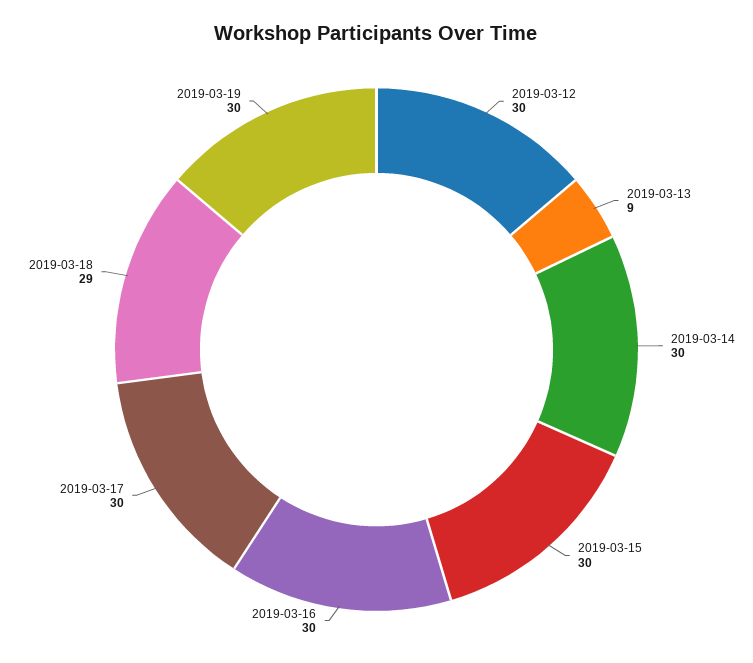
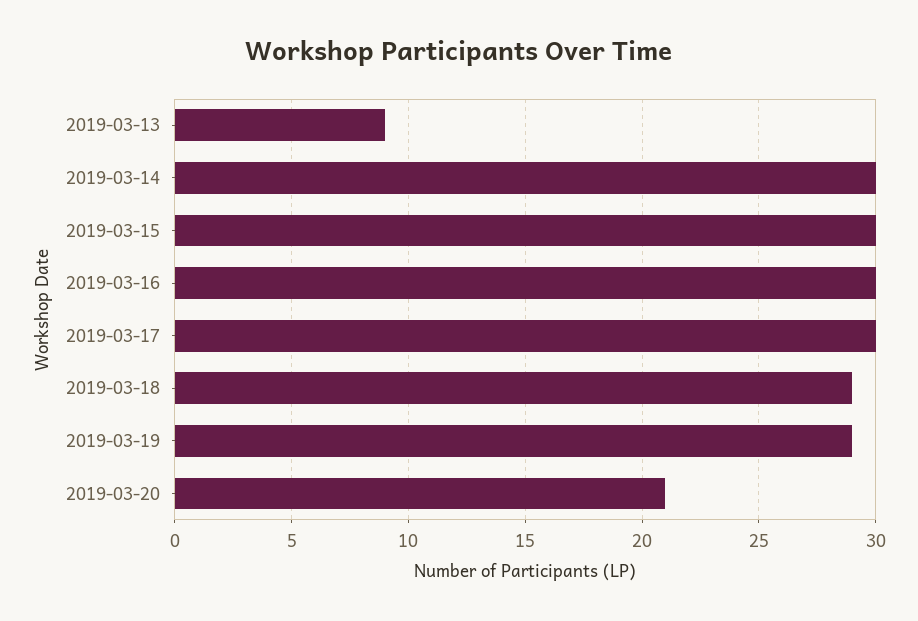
2019-03-12: 30 -> none
2019-03-19: 30 -> 29
2019-03-20: none -> 21

